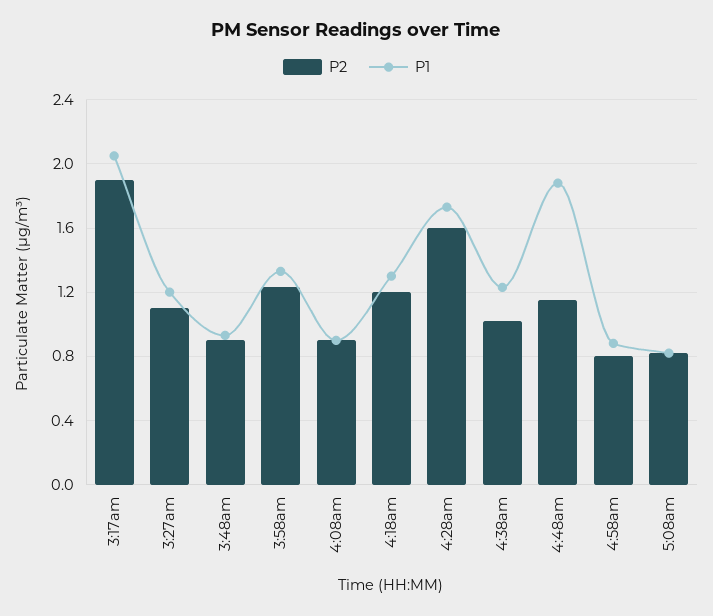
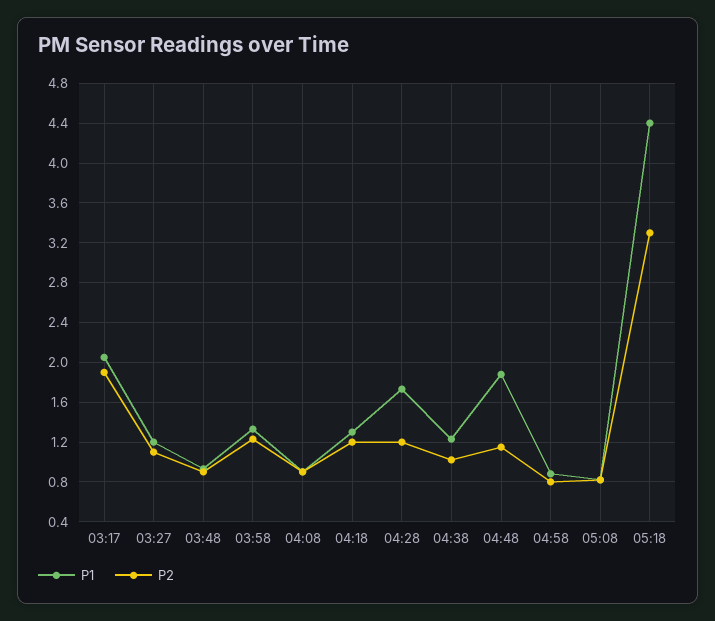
P2, 4:28am: 1.6 -> 1.2
P1, 05:18: none -> 4.4
P2, 05:18: none -> 3.3

